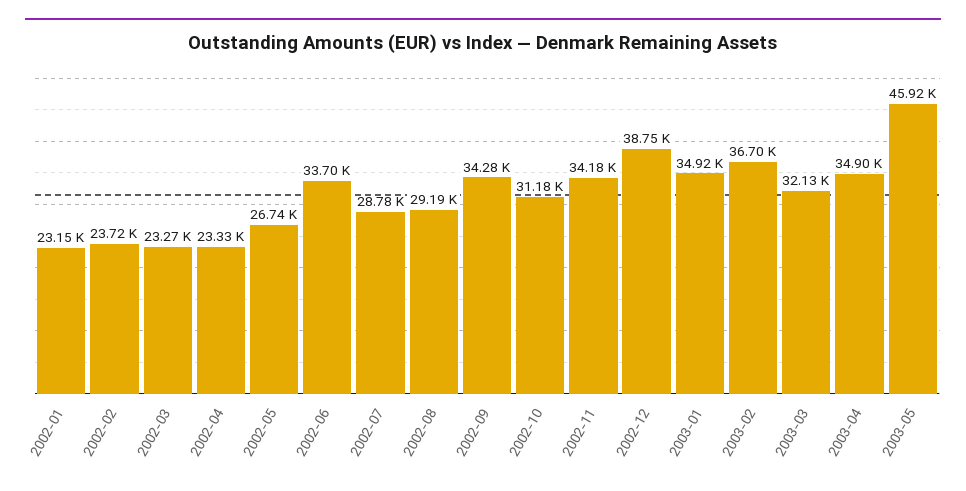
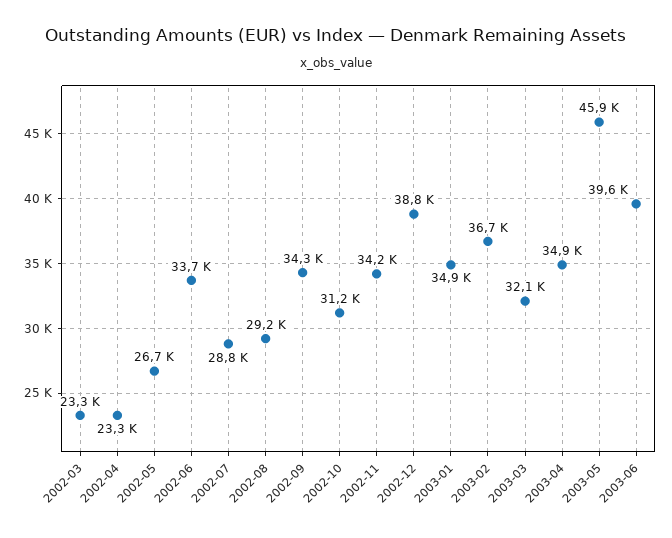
2002-01: 23150 -> none
2002-02: 23720 -> none
2003-06: none -> 39600

